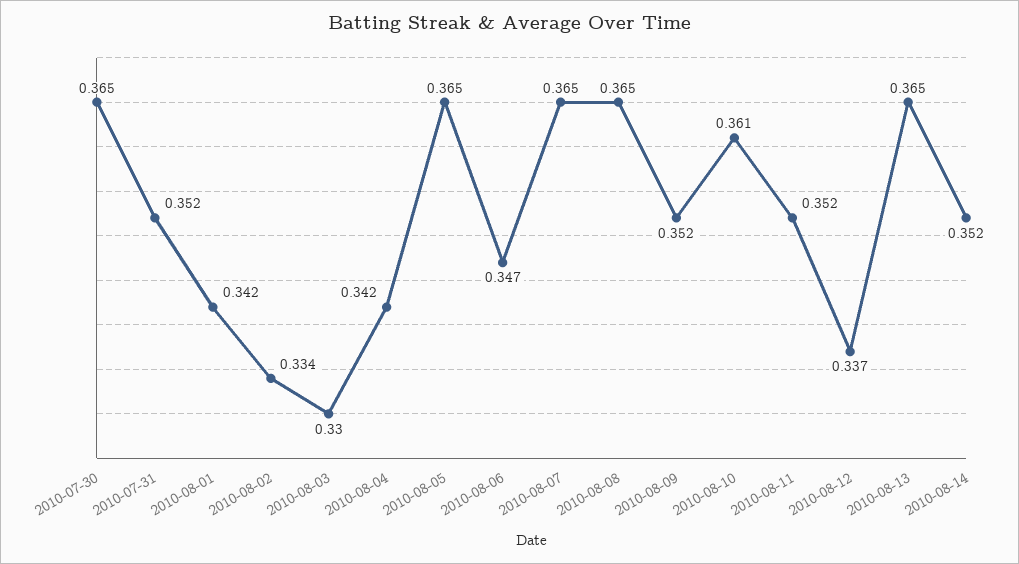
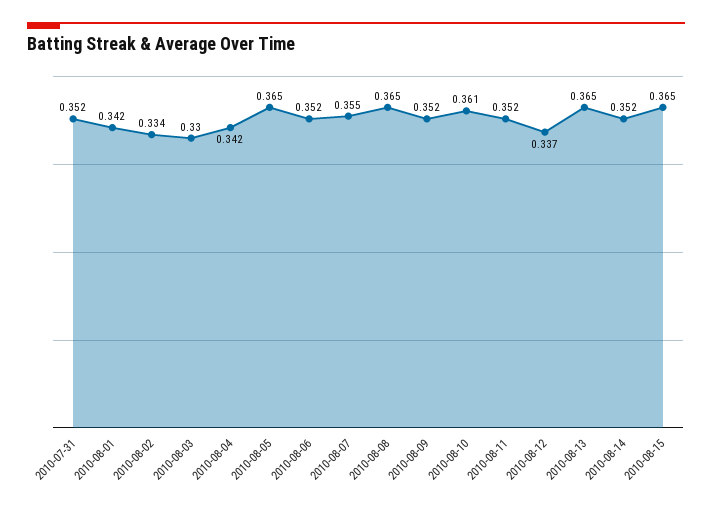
2010-07-30: 0.365 -> none
2010-08-06: 0.347 -> 0.352
2010-08-07: 0.365 -> 0.355
2010-08-15: none -> 0.365

